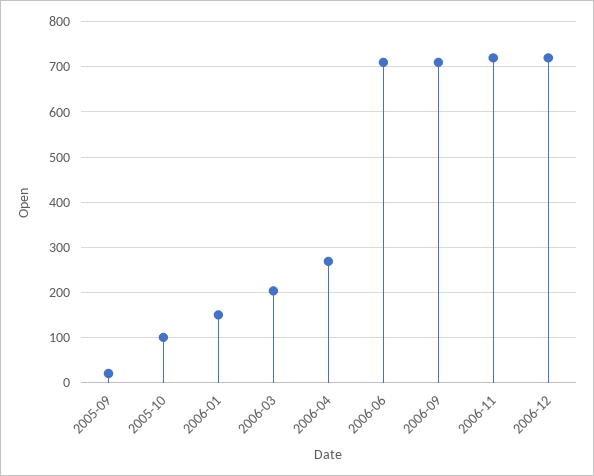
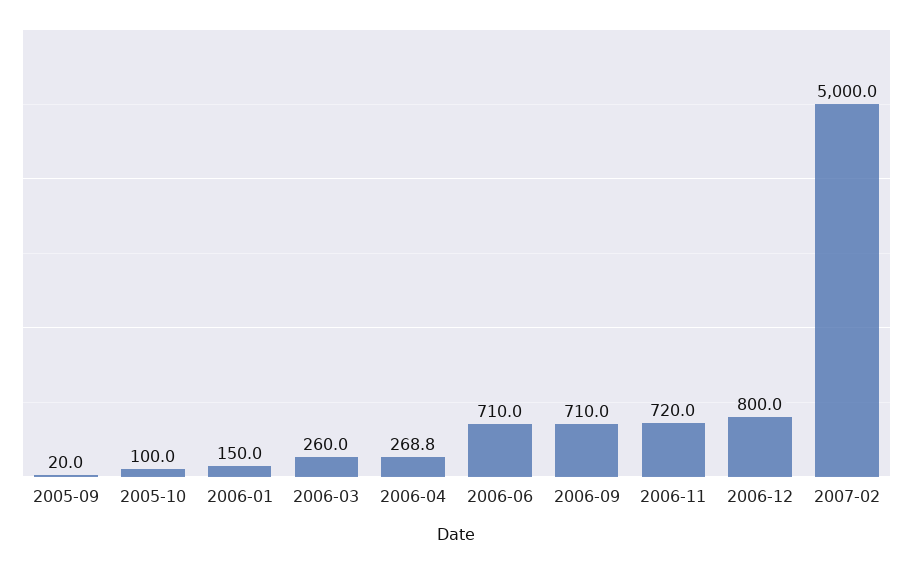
2006-03: 200 -> 260
2006-12: 720 -> 800
2007-02: none -> 5000

